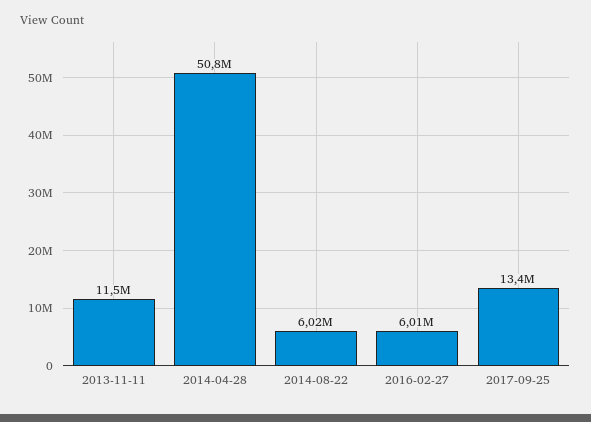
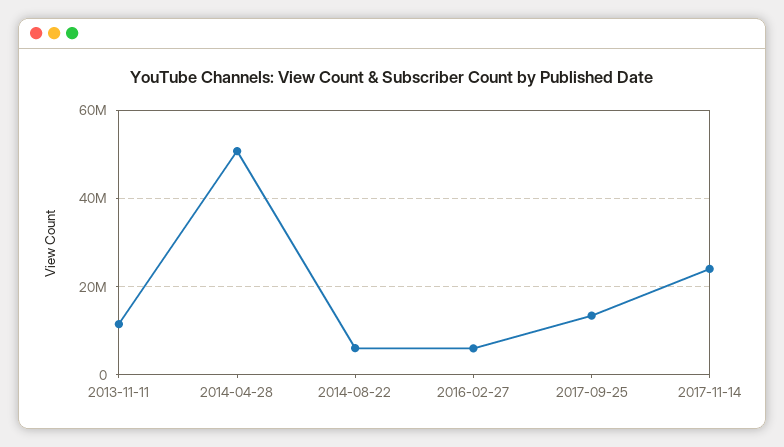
2017-11-14: none -> 24000000

